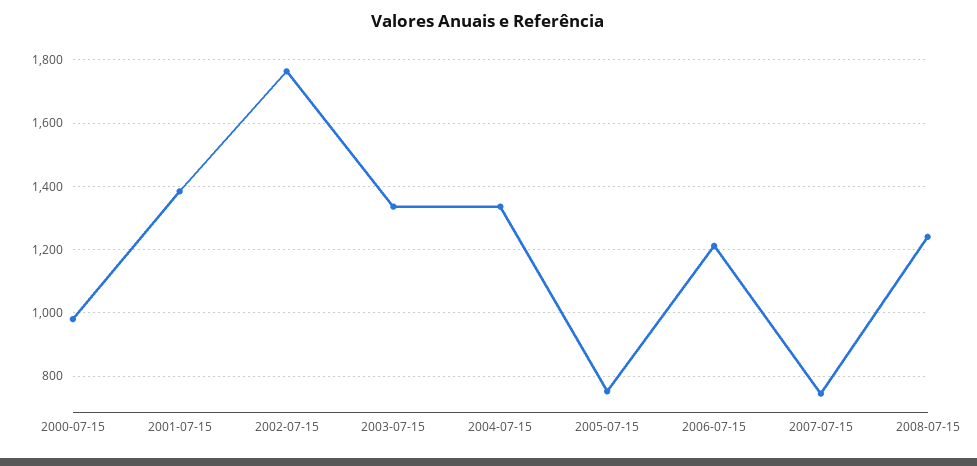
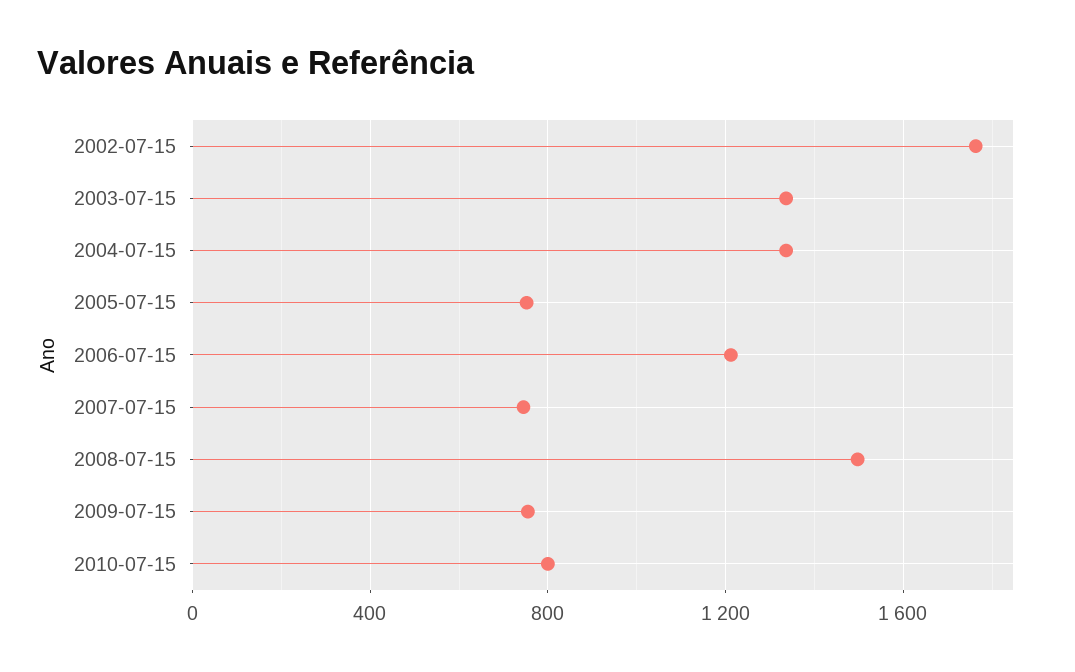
2000-07-15: 980 -> none
2001-07-15: 1380 -> none
2008-07-15: 1240 -> 1500
2009-07-15: none -> 750
2010-07-15: none -> 800

